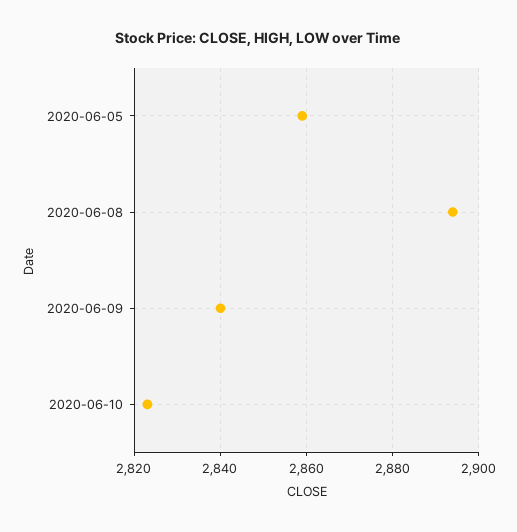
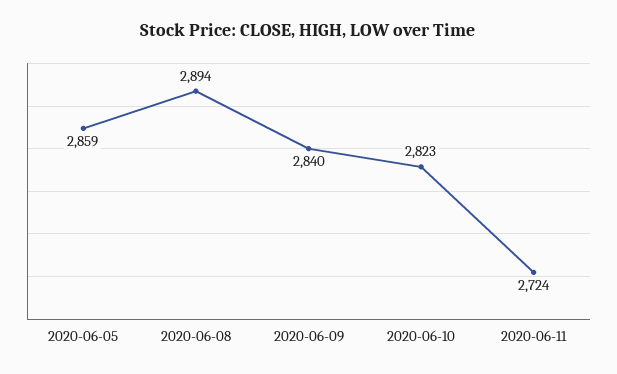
2020-06-11: none -> 2724

